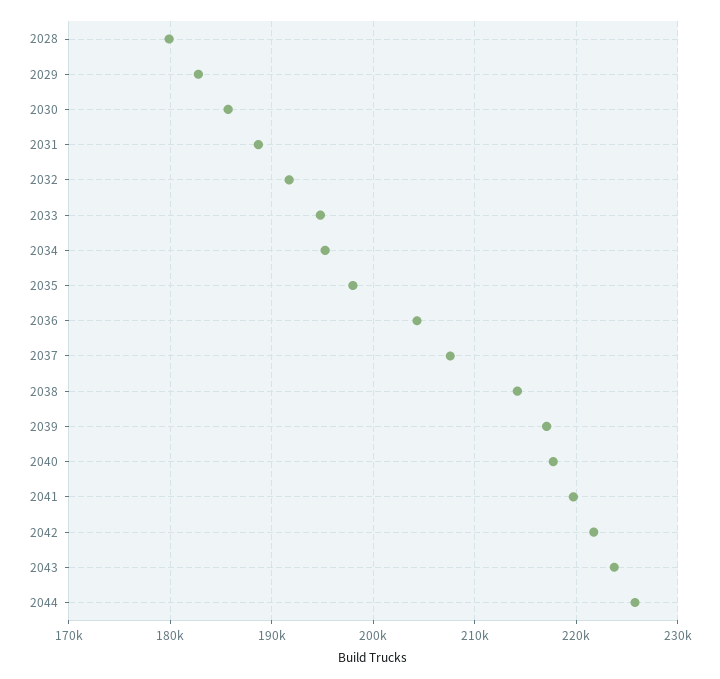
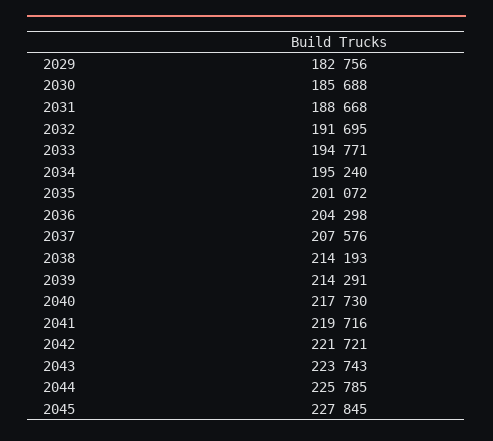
2028: 180000 -> none
2035: 198000 -> 201072
2039: 217000 -> 214291
2045: none -> 227845

